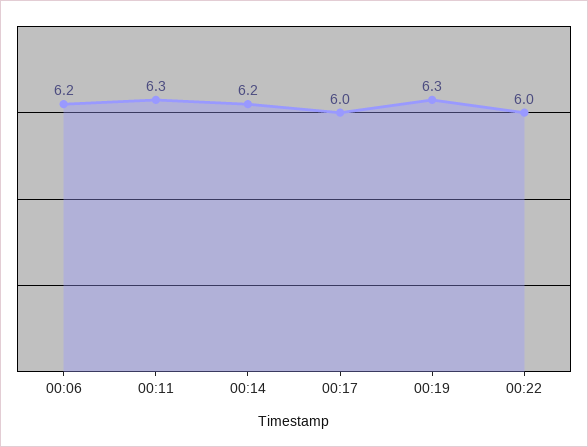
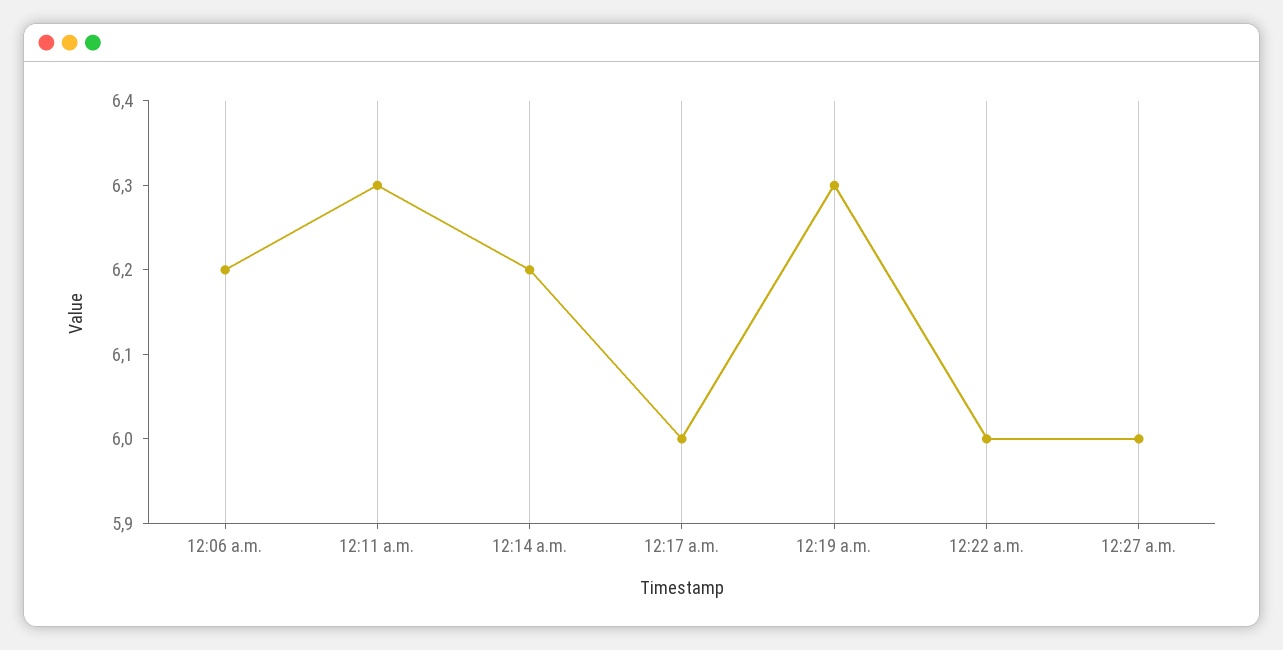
12:27 a.m.: none -> 6

